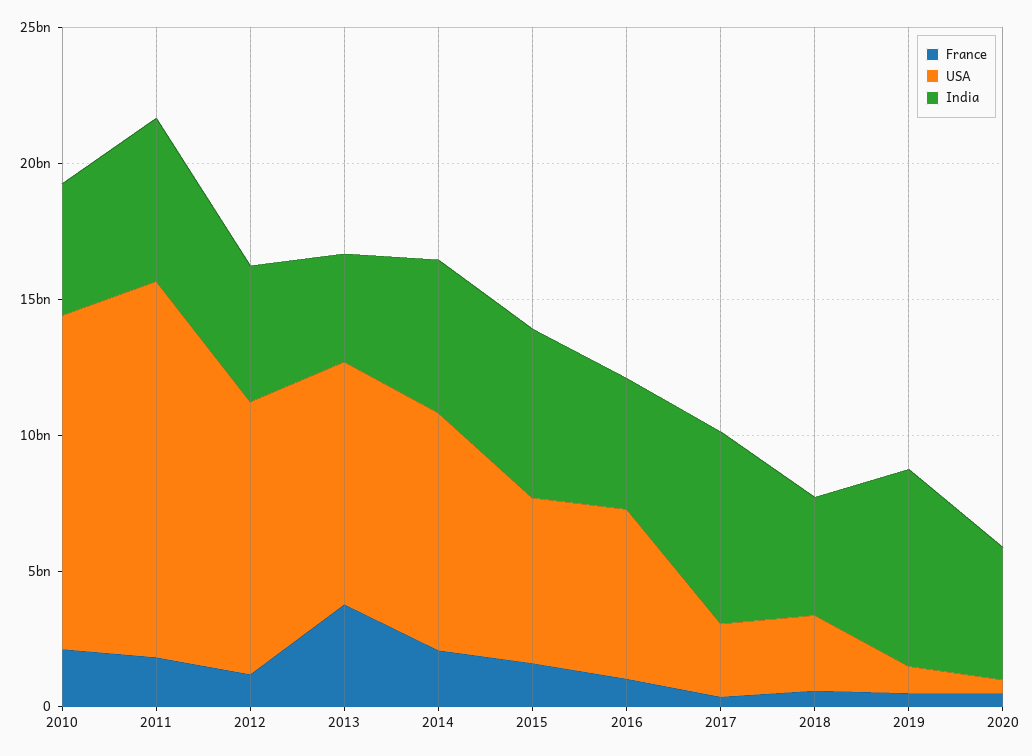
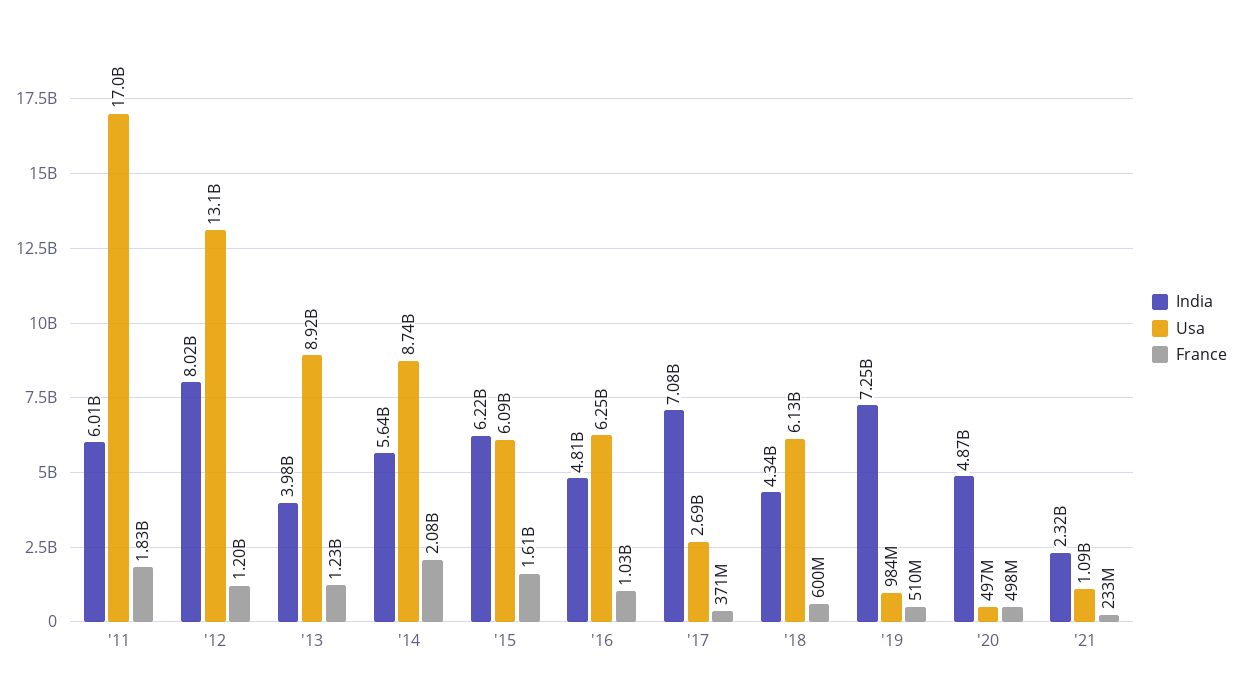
France, 2010: 2000000000 -> none
USA, 2010: 12000000000 -> none
India, 2010: 5000000000 -> none
USA, 2011: 14000000000 -> 17000000000
USA, 2012: 10000000000 -> 13100000000
India, 2012: 5000000000 -> 8020000000
France, 2013: 4000000000 -> 1230000000
USA, 2018: 3000000000 -> 6130000000
India, '21: none -> 2320000000
USA, '21: none -> 1090000000
France, '21: none -> 233000000

